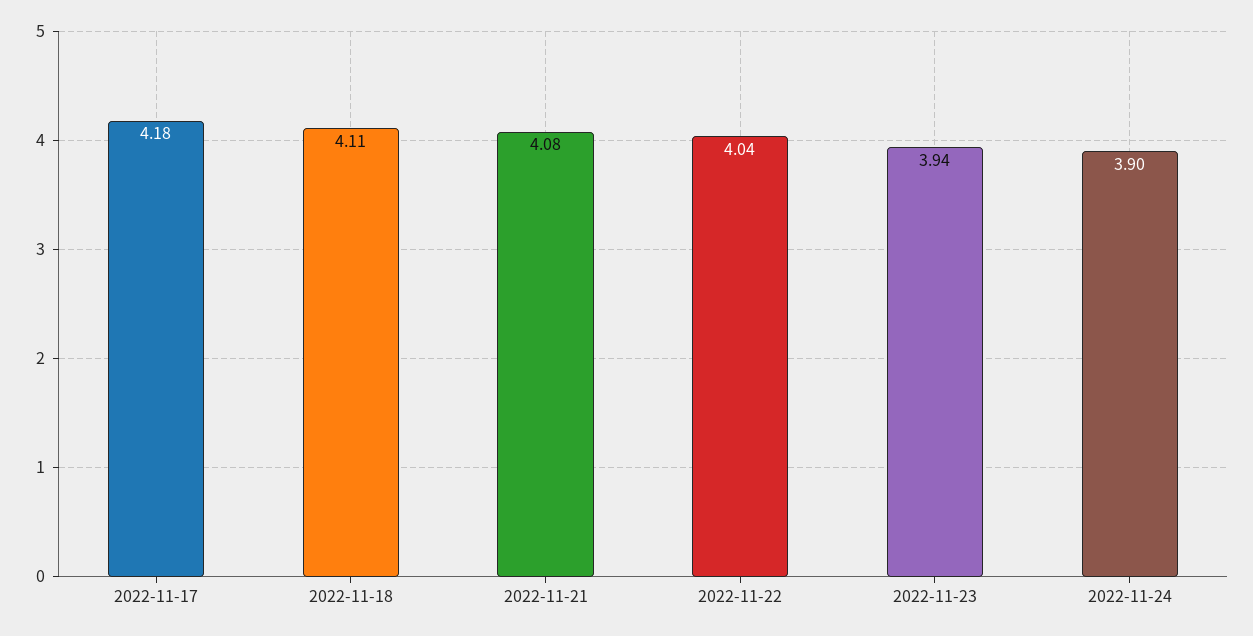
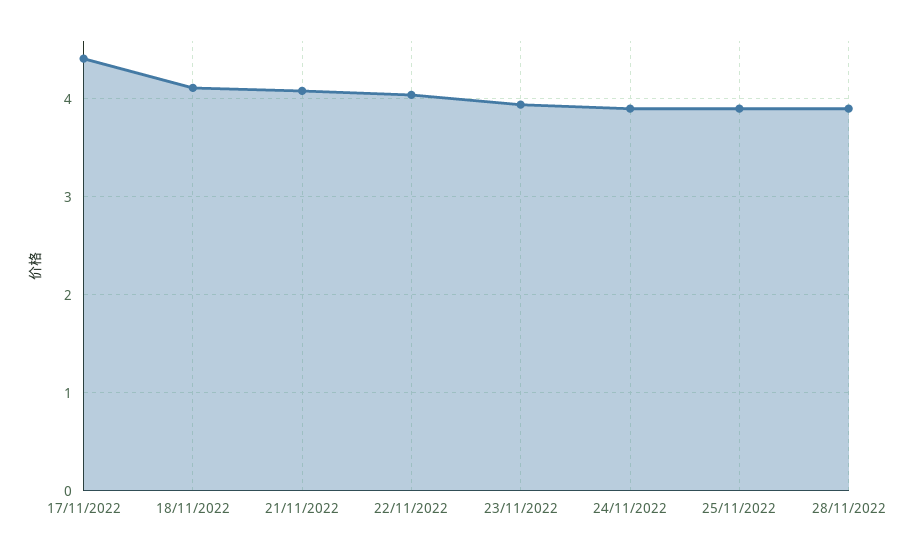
2022-11-17: 4.18 -> 4.4
25/11/2022: none -> 3.9
28/11/2022: none -> 3.9

